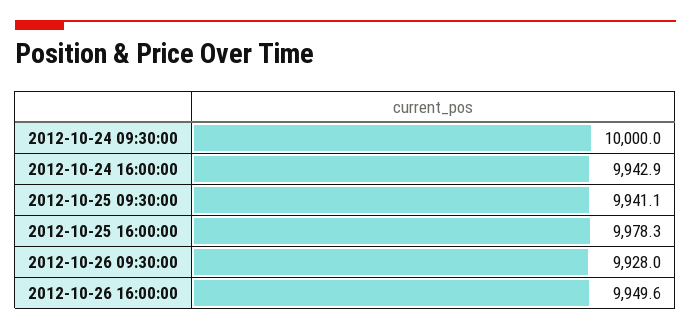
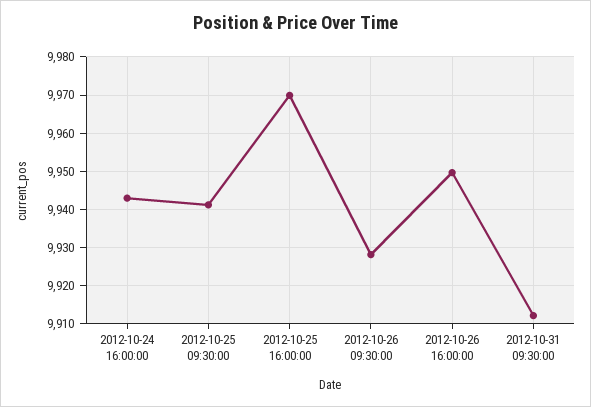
2012-10-24 09:30:00: 10000 -> none
2012-10-25 16:00:00: 9978.3 -> 9970
2012-10-31 09:30:00: none -> 9912

